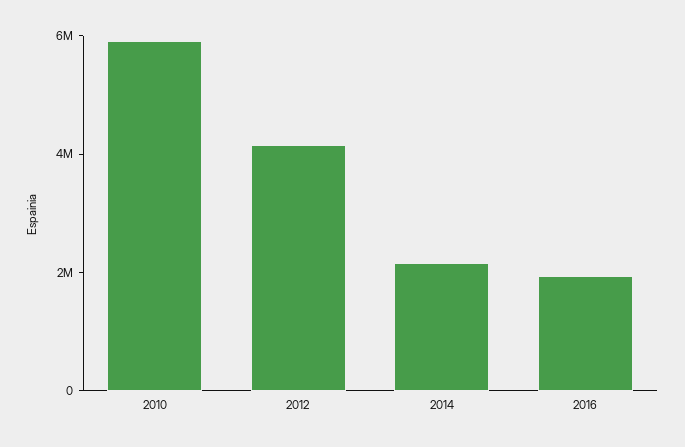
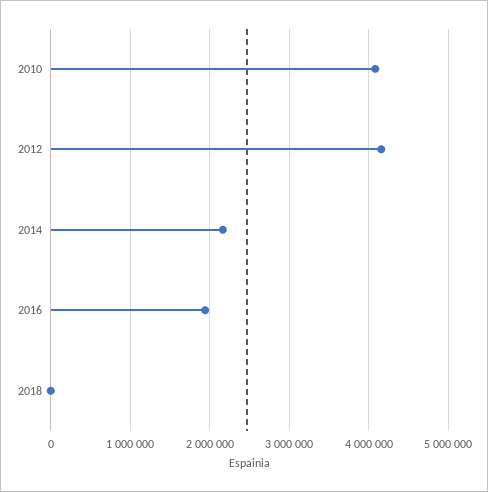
2010: 6000000 -> 4100000
2018: none -> 0

